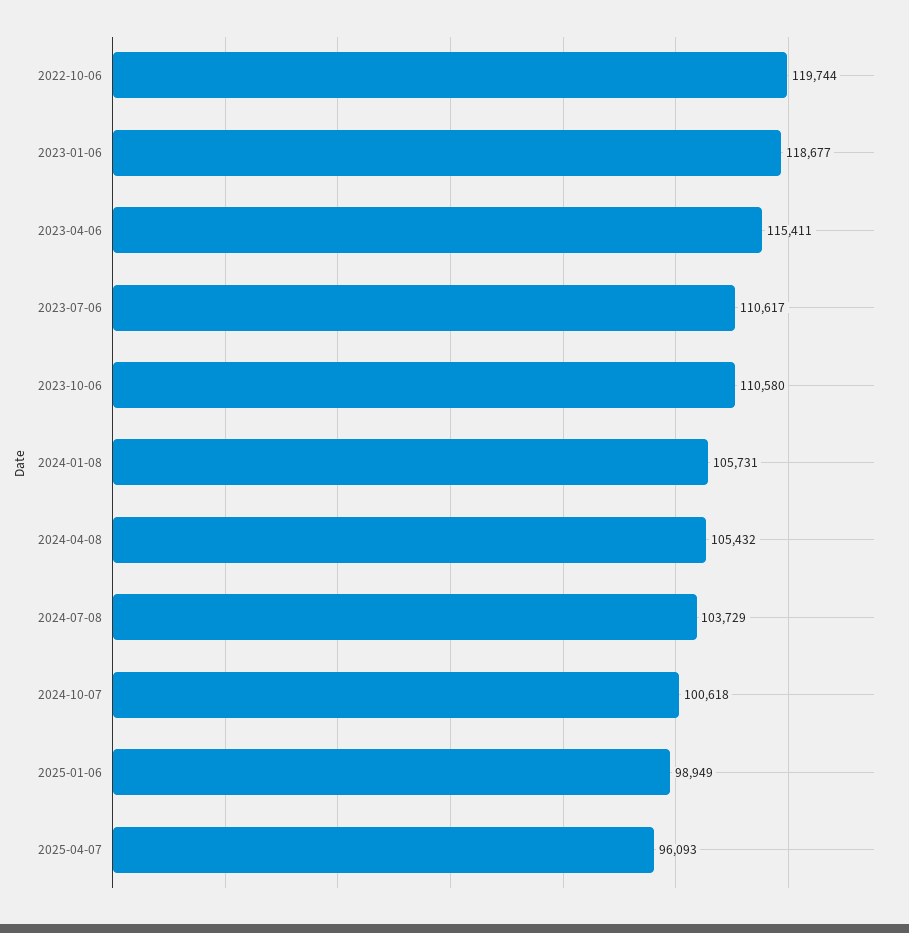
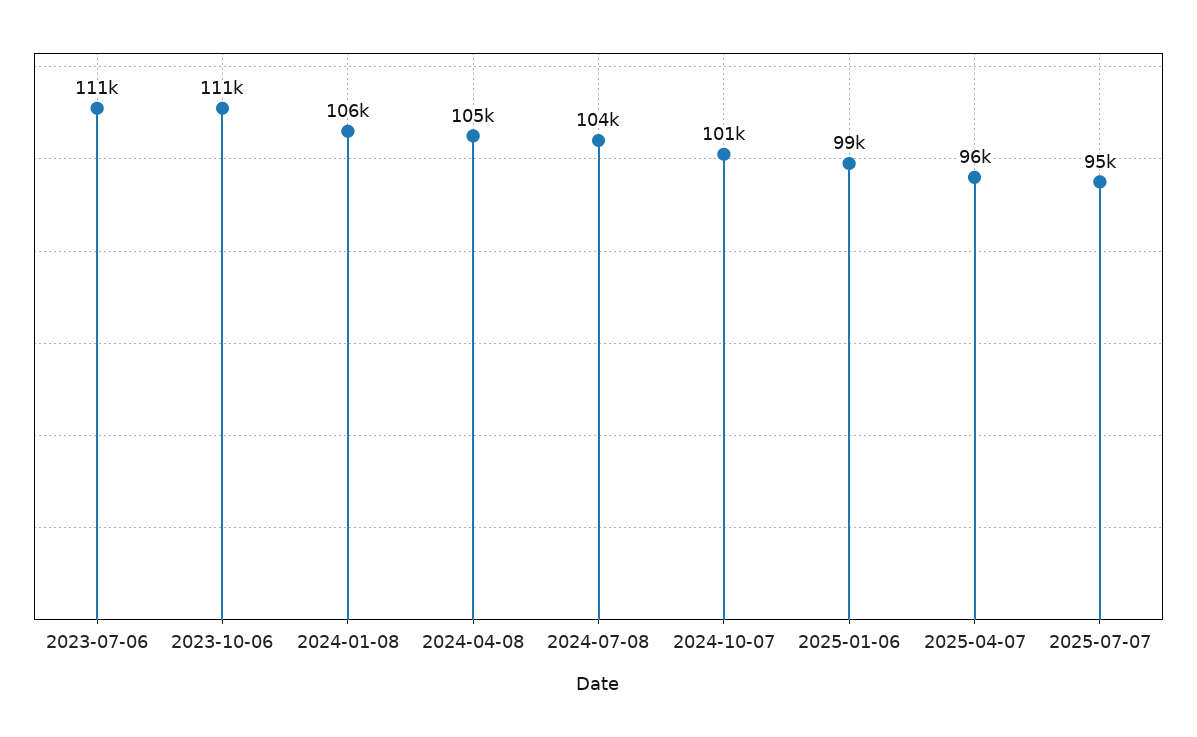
2022-10-06: 119744 -> none
2023-01-06: 118677 -> none
2023-04-06: 115411 -> none
2025-07-07: none -> 95000

